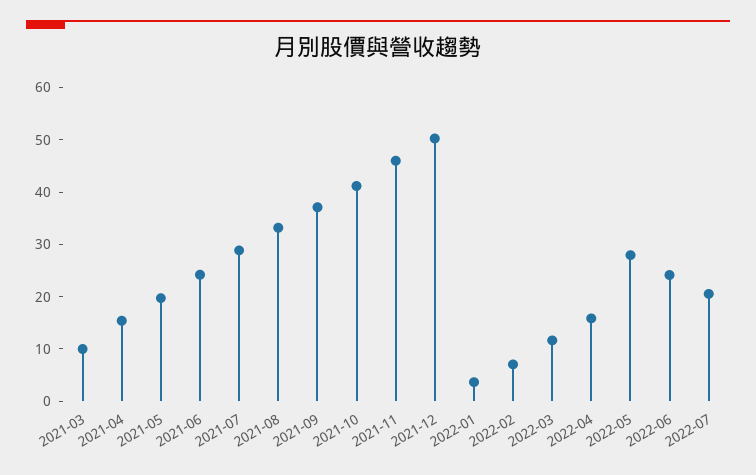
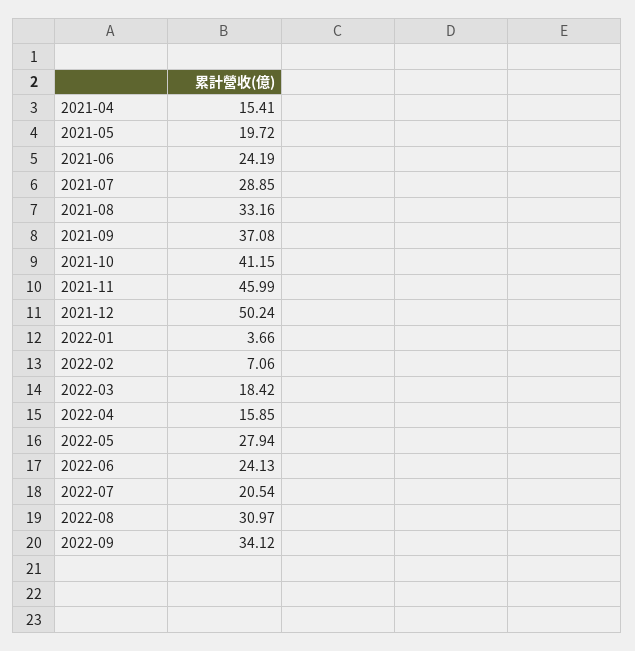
2021-03: 10 -> none
2022-03: 12 -> 18.42
2022-08: none -> 30.97
2022-09: none -> 34.12

